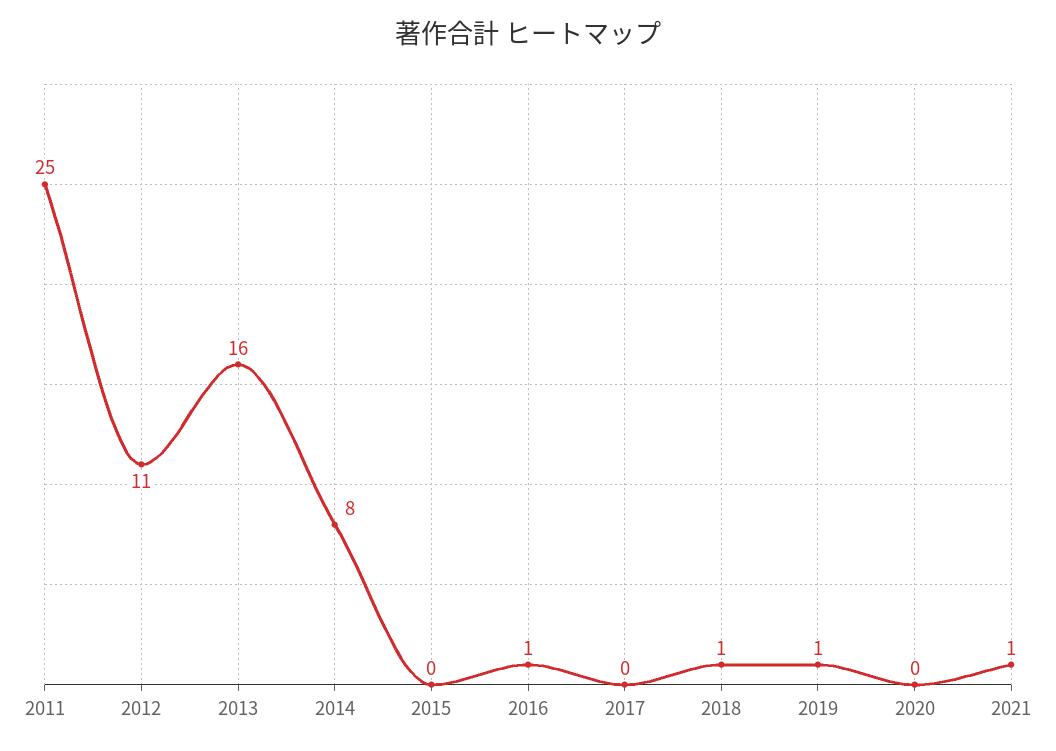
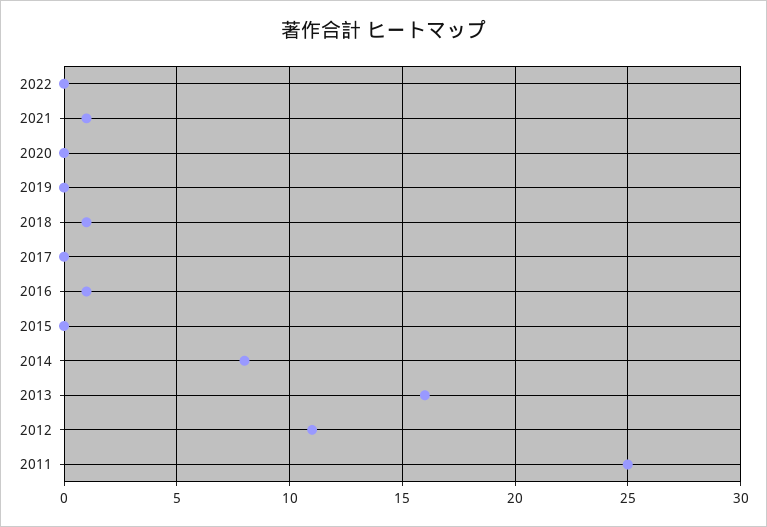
2019: 1 -> 0
2022: none -> 0

